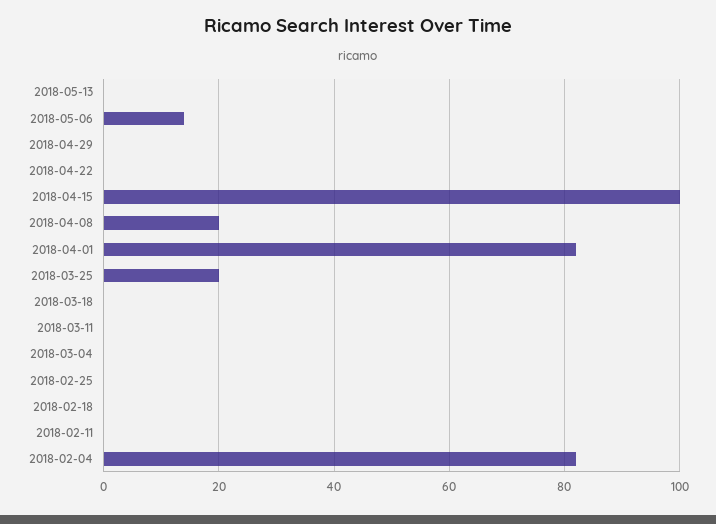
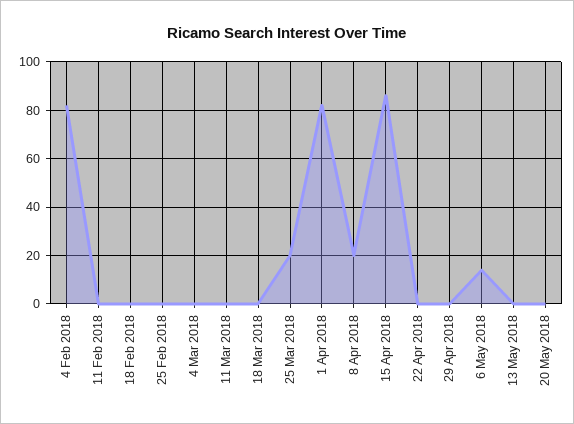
2018-04-15: 100 -> 85
20 May 2018: none -> 0

